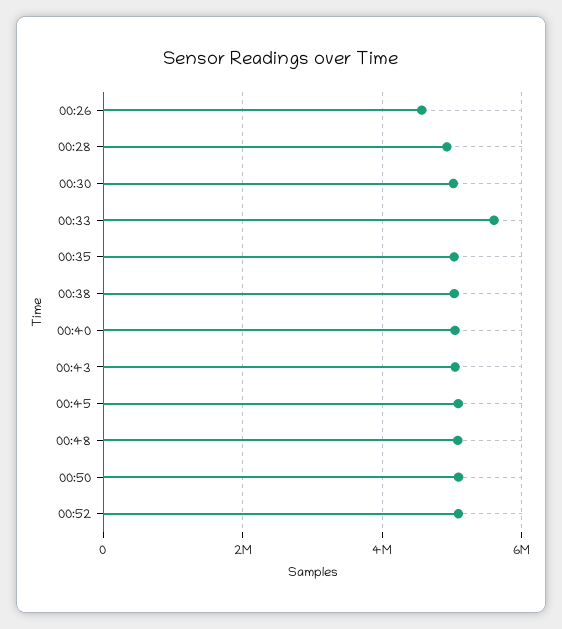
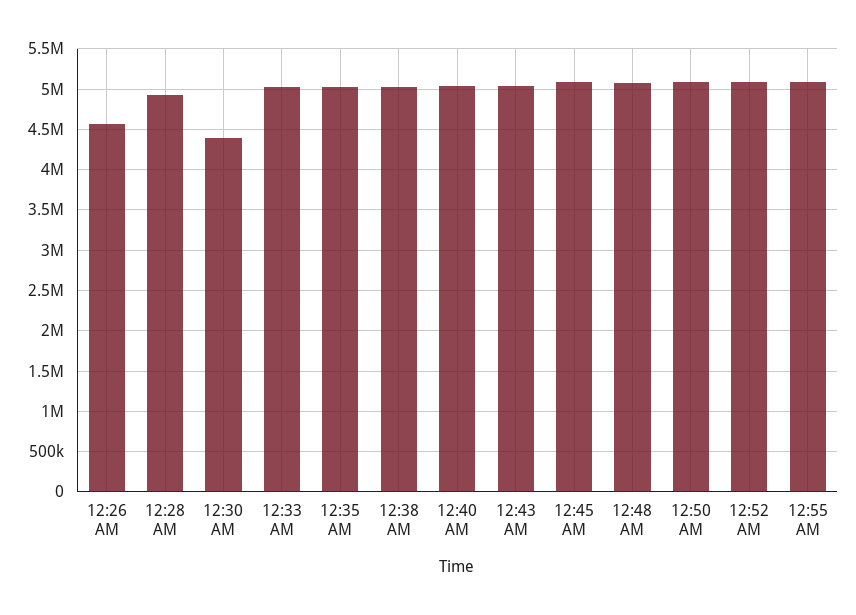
00:30: 5000000 -> 4400000
00:33: 5600000 -> 5000000
12:55 AM: none -> 5100000

